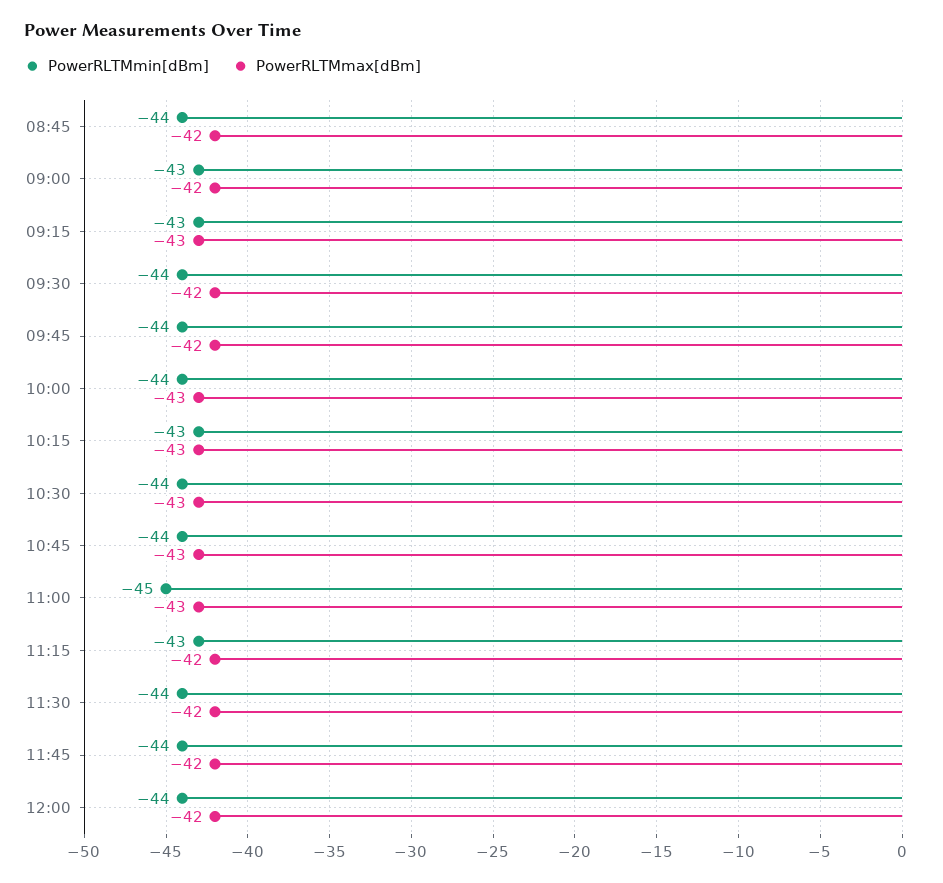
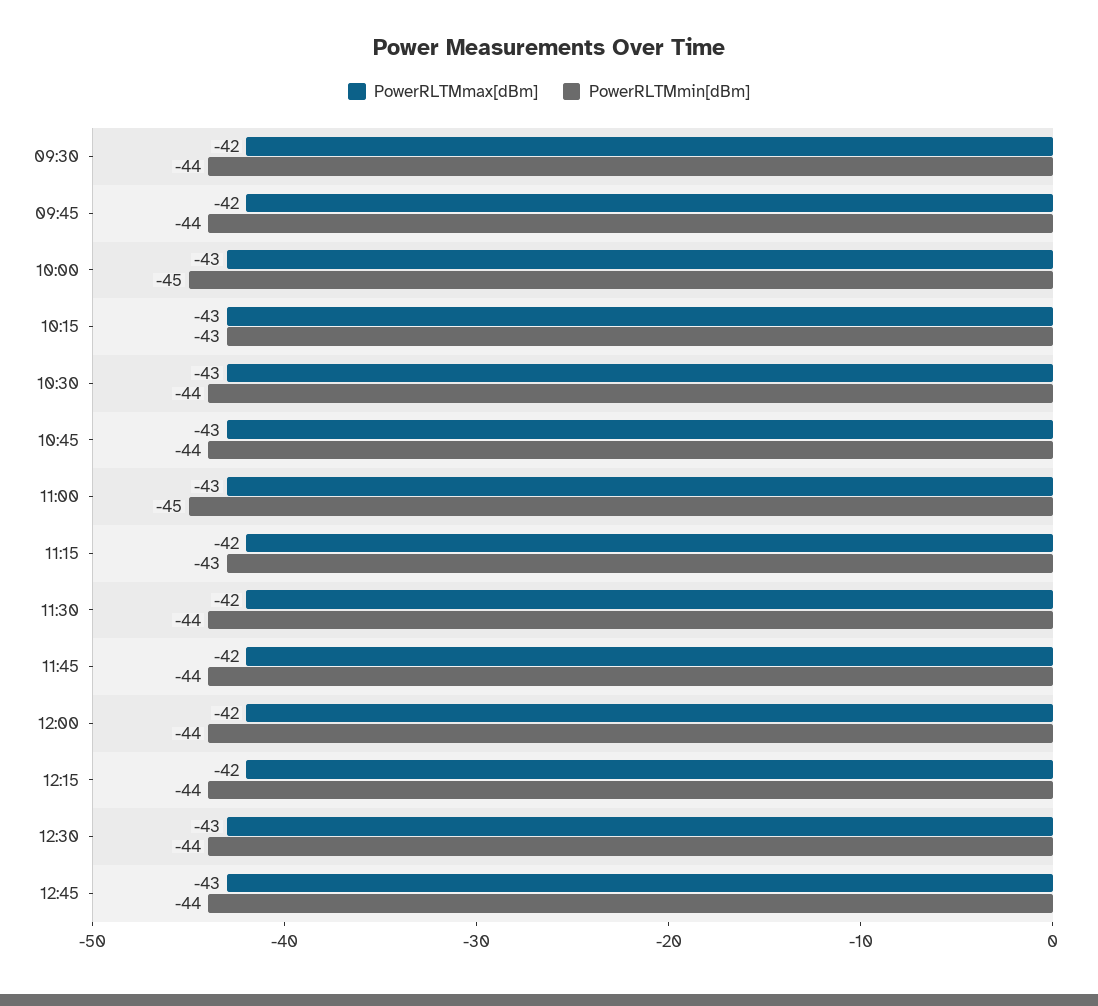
PowerRLTMmin[dBm], 08:45: -44 -> none
PowerRLTMmax[dBm], 08:45: -42 -> none
PowerRLTMmin[dBm], 09:00: -43 -> none
PowerRLTMmax[dBm], 09:00: -42 -> none
PowerRLTMmin[dBm], 09:15: -43 -> none
PowerRLTMmax[dBm], 09:15: -43 -> none
PowerRLTMmin[dBm], 10:00: -44 -> -45
PowerRLTMmax[dBm], 12:15: none -> -42
PowerRLTMmin[dBm], 12:15: none -> -44
PowerRLTMmax[dBm], 12:30: none -> -43
PowerRLTMmin[dBm], 12:30: none -> -44
PowerRLTMmax[dBm], 12:45: none -> -43
PowerRLTMmin[dBm], 12:45: none -> -44

